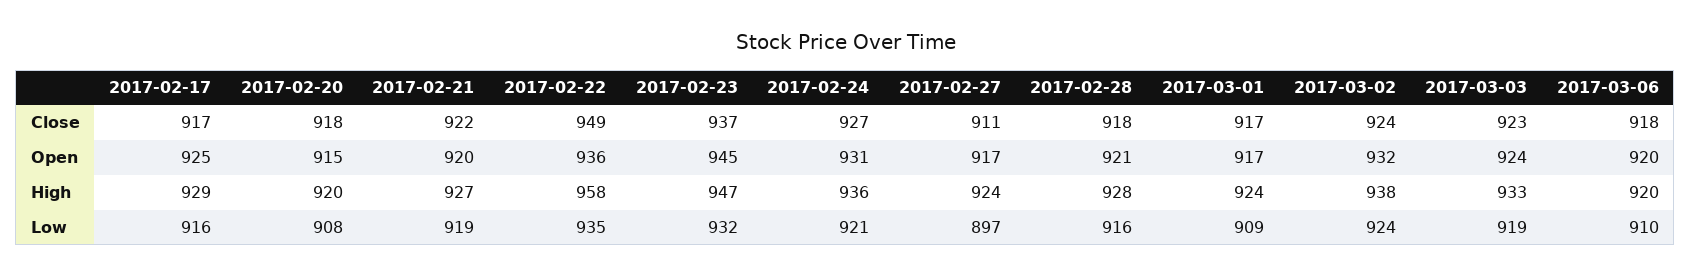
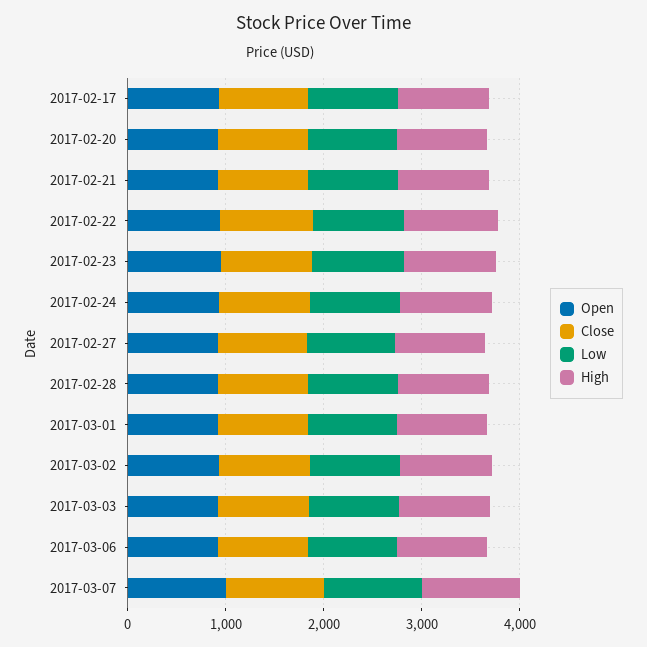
Open, 2017-03-07: none -> 1000
Close, 2017-03-07: none -> 1000
Low, 2017-03-07: none -> 1000
High, 2017-03-07: none -> 1000

